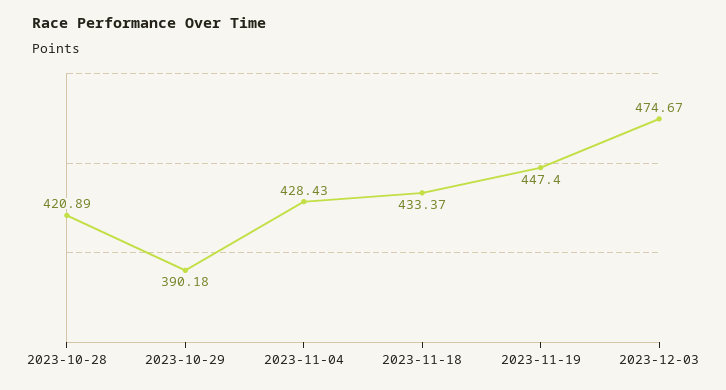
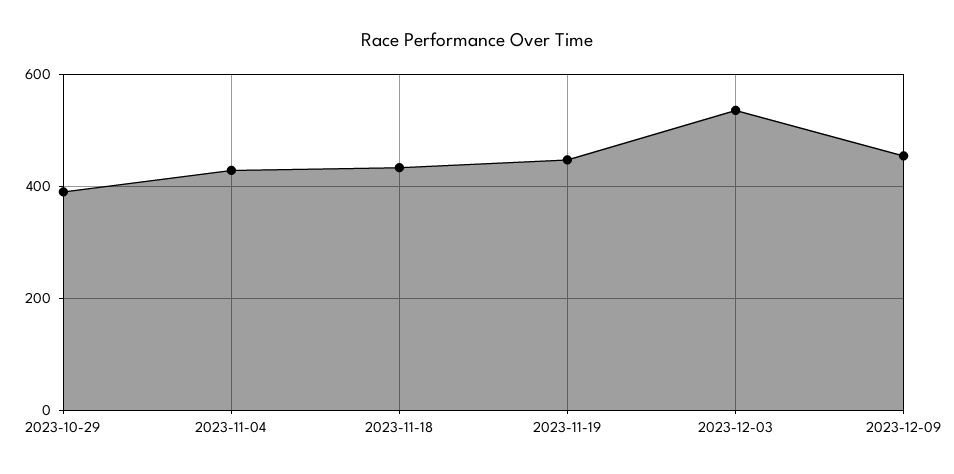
2023-10-28: 420.89 -> none
2023-12-03: 474.67 -> 540
2023-12-09: none -> 460

